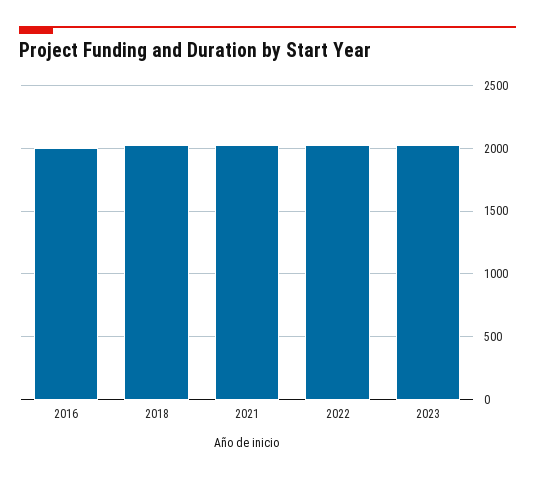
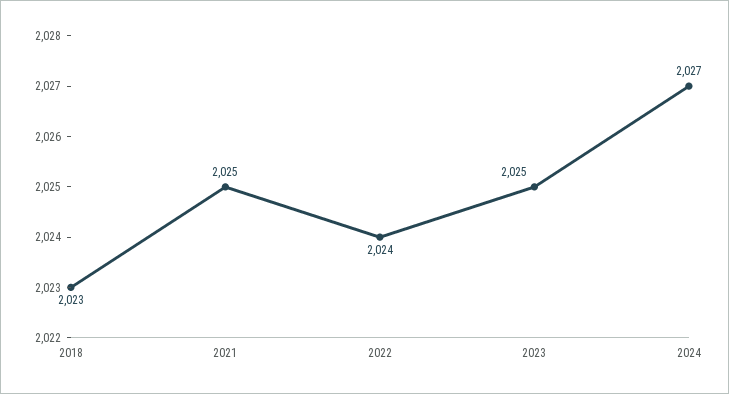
2016: 2000 -> none
2024: none -> 2027

